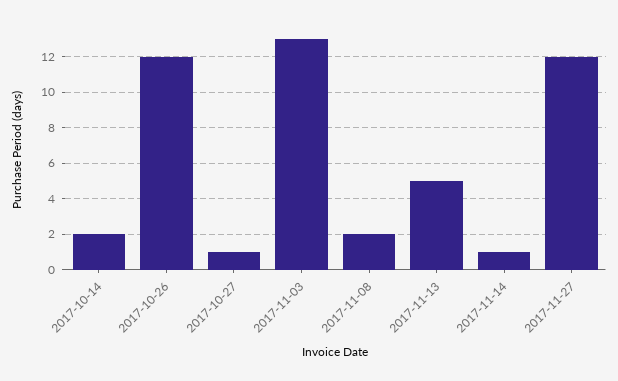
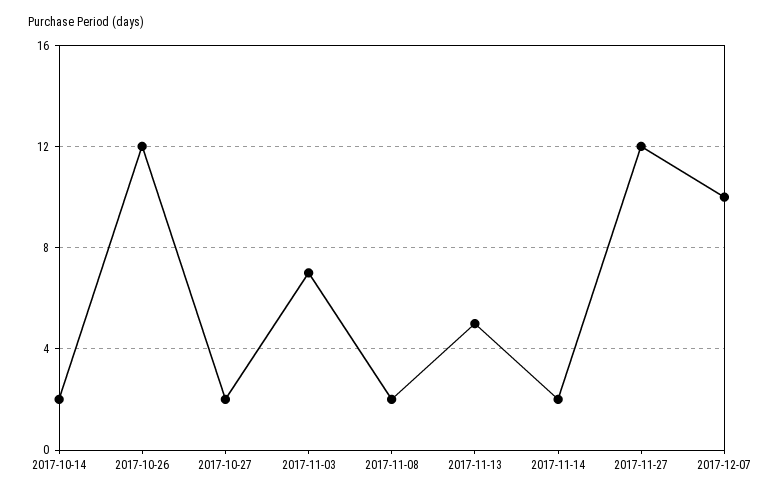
2017-10-27: 1 -> 2
2017-11-03: 13 -> 7
2017-11-14: 1 -> 2
2017-12-07: none -> 10

